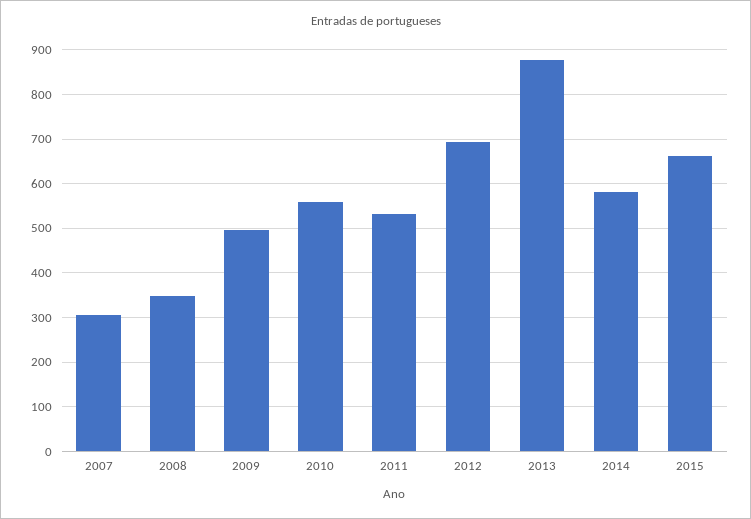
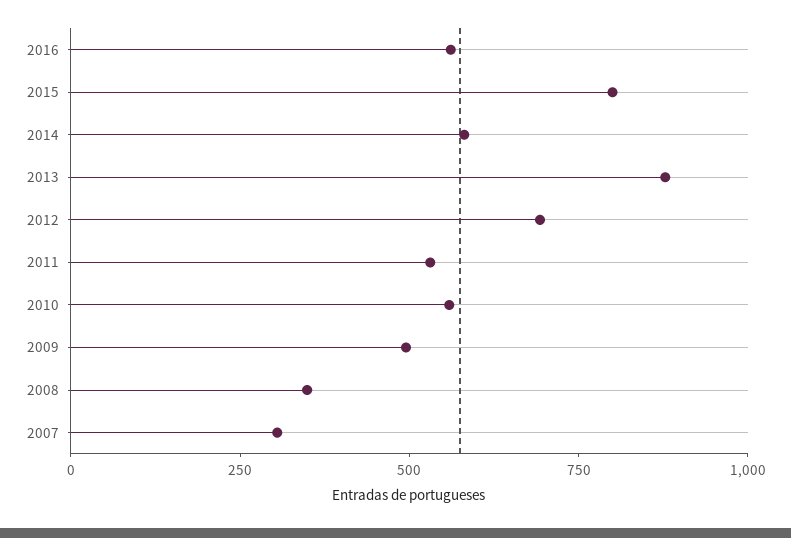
2015: 660 -> 800
2016: none -> 550

